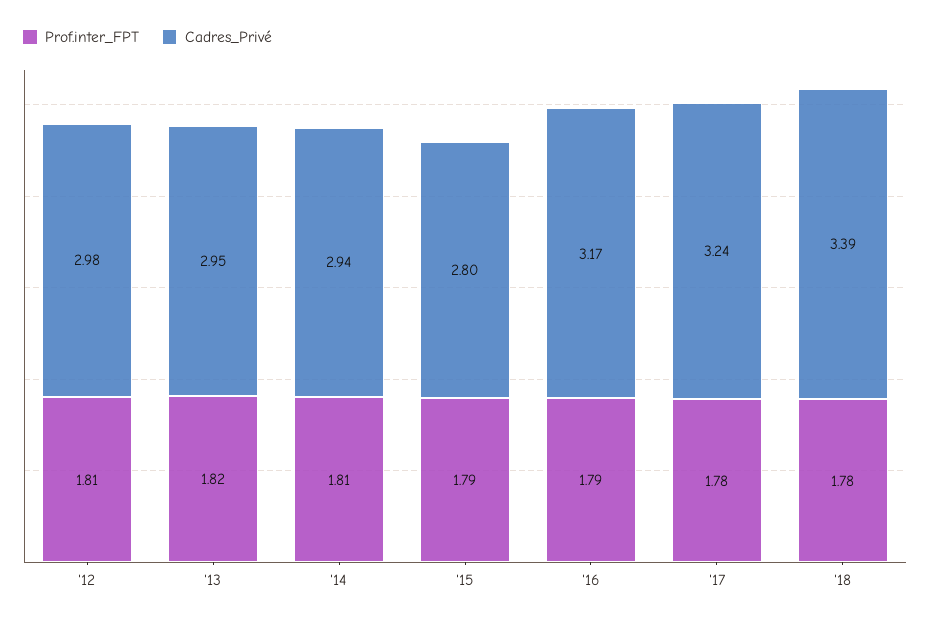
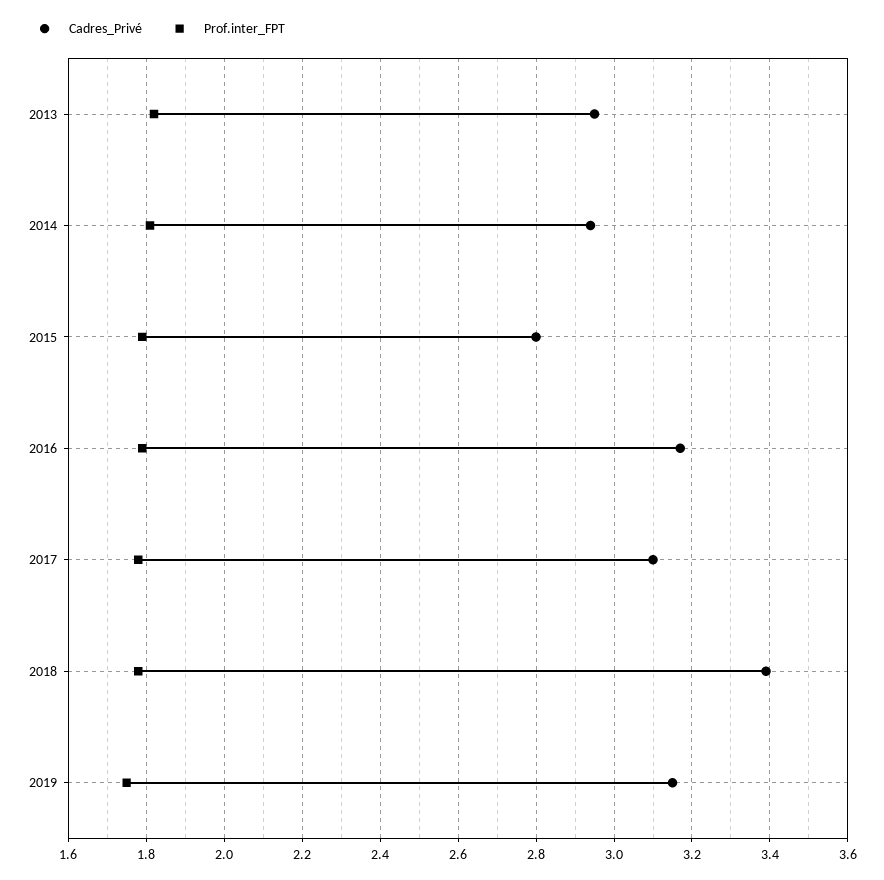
Prof.inter_FPT, '12: 1.81 -> none
Cadres_Privé, '12: 2.98 -> none
Cadres_Privé, '17: 3.24 -> 3.1
Cadres_Privé, 2019: none -> 3.15
Prof.inter_FPT, 2019: none -> 1.75

